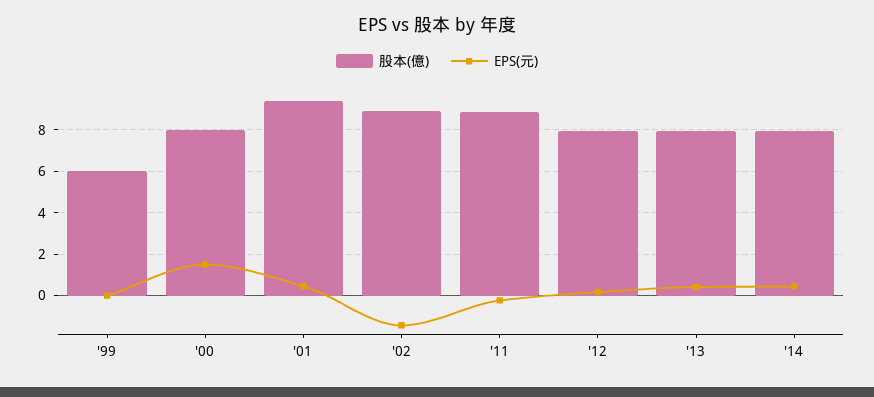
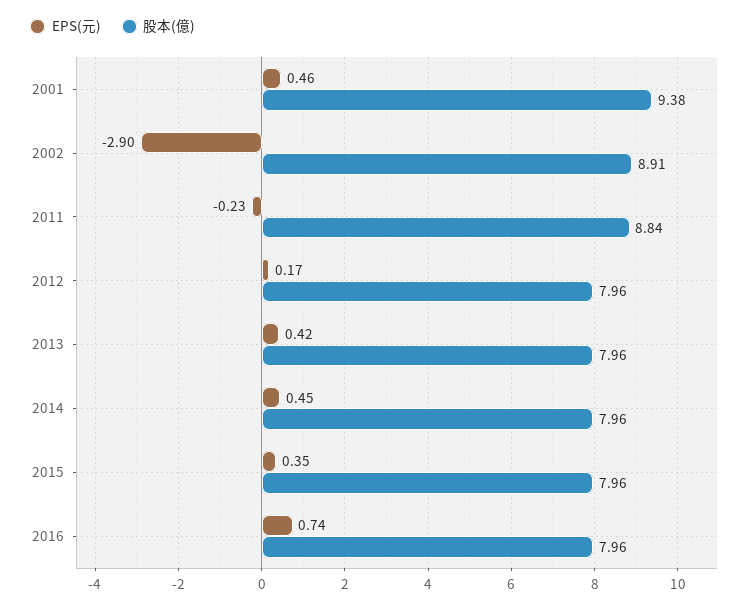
股本(億), '99: 6 -> none
EPS(元), '99: 0 -> none
股本(億), '00: 8 -> none
EPS(元), '00: 1.5 -> none
EPS(元), '02: -1.5 -> -2.9
EPS(元), 2015: none -> 0.35
股本(億), 2015: none -> 7.96
EPS(元), 2016: none -> 0.74
股本(億), 2016: none -> 7.96

